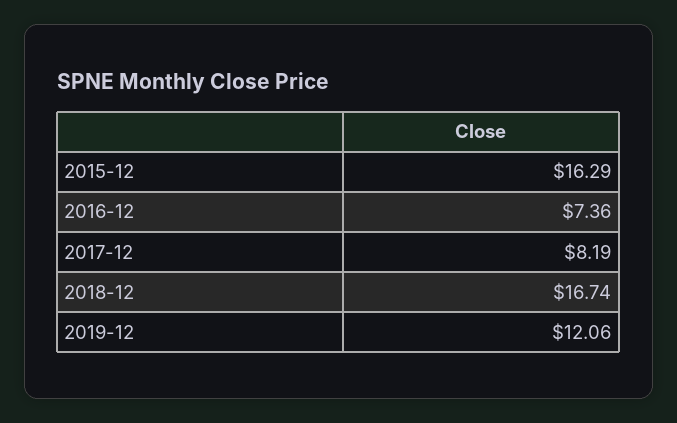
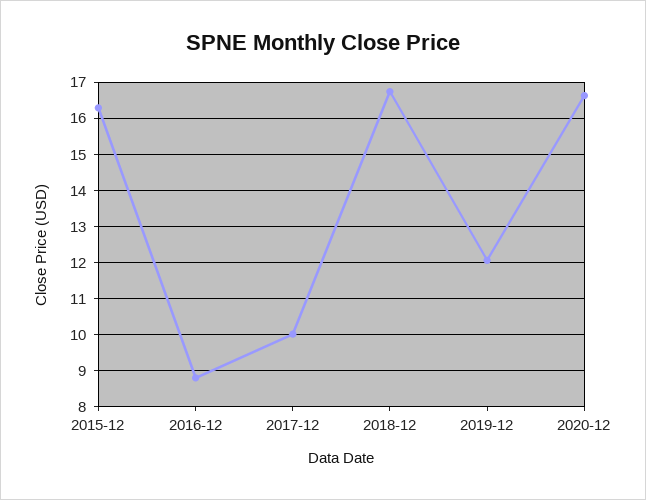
2016-12: 7.36 -> 8.8
2017-12: 8.19 -> 10
2020-12: none -> 16.6

